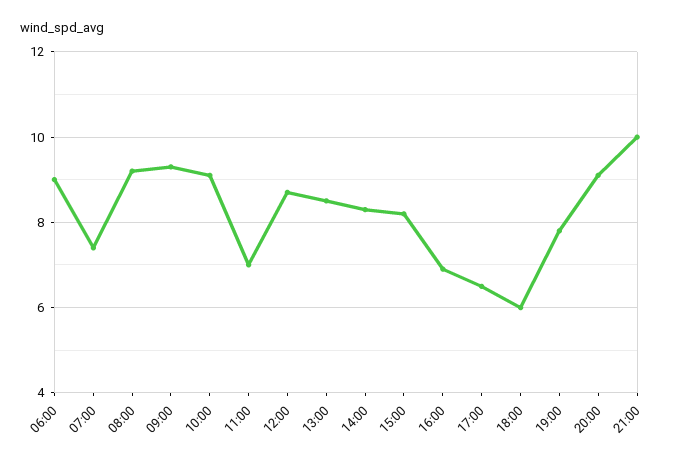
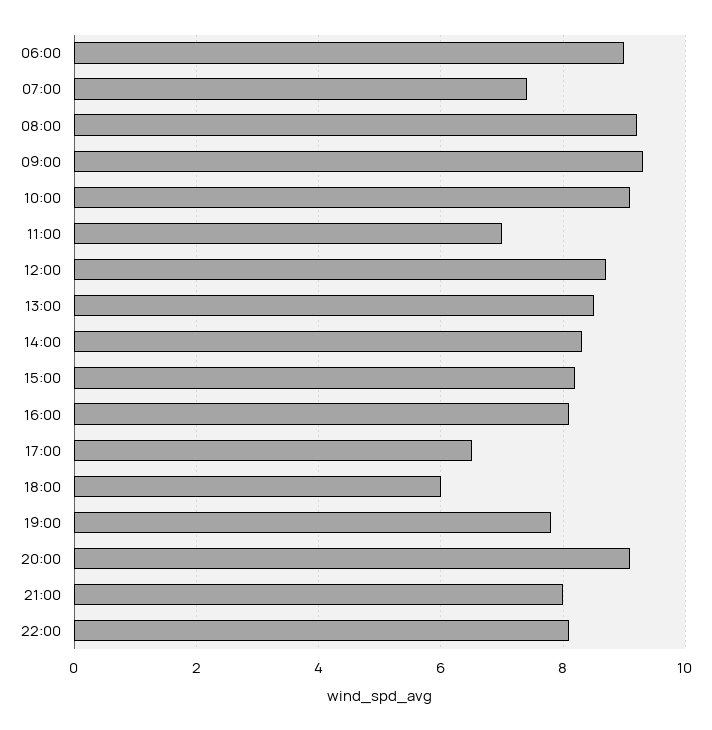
16:00: 7 -> 8
21:00: 10 -> 8
22:00: none -> 8

